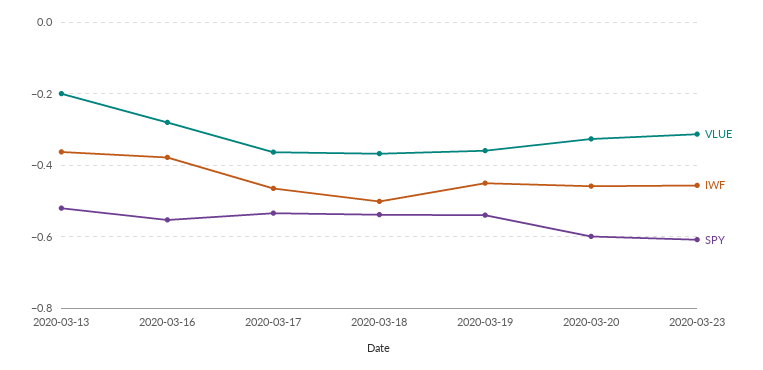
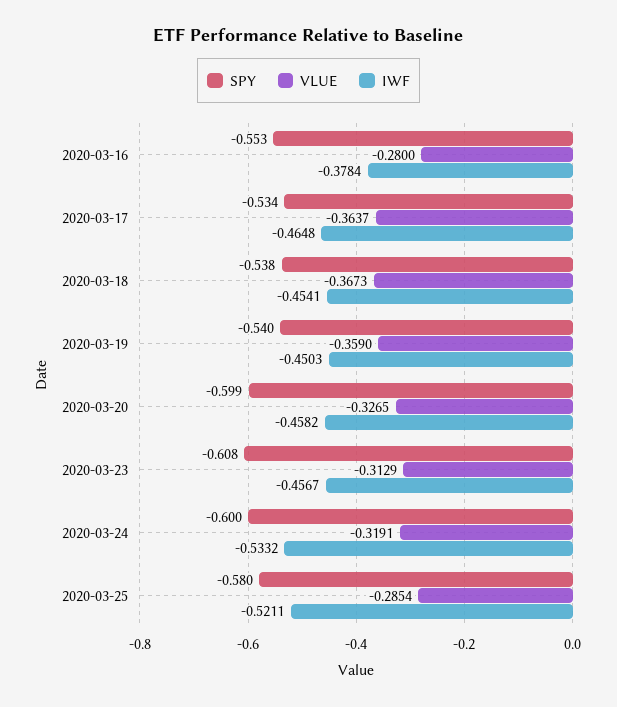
VLUE, 2020-03-13: -0.2 -> none
IWF, 2020-03-13: -0.36 -> none
SPY, 2020-03-13: -0.52 -> none
IWF, 2020-03-18: -0.5 -> -0.4541
SPY, 2020-03-24: none -> -0.6
VLUE, 2020-03-24: none -> -0.3191
IWF, 2020-03-24: none -> -0.5332
SPY, 2020-03-25: none -> -0.58
VLUE, 2020-03-25: none -> -0.2854
IWF, 2020-03-25: none -> -0.5211

